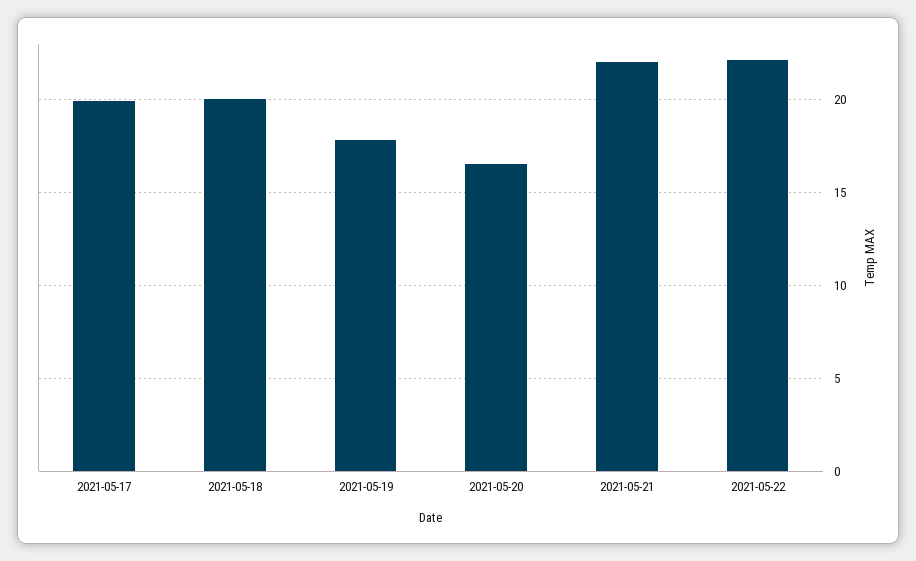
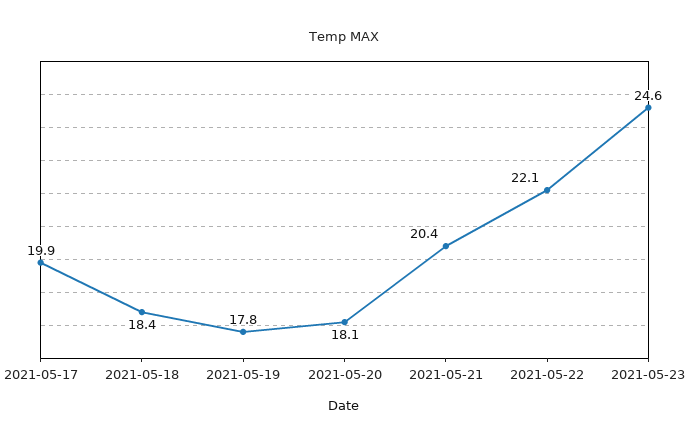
2021-05-18: 20 -> 18.4
2021-05-20: 16.5 -> 18.1
2021-05-21: 22 -> 20.4
2021-05-23: none -> 24.6

